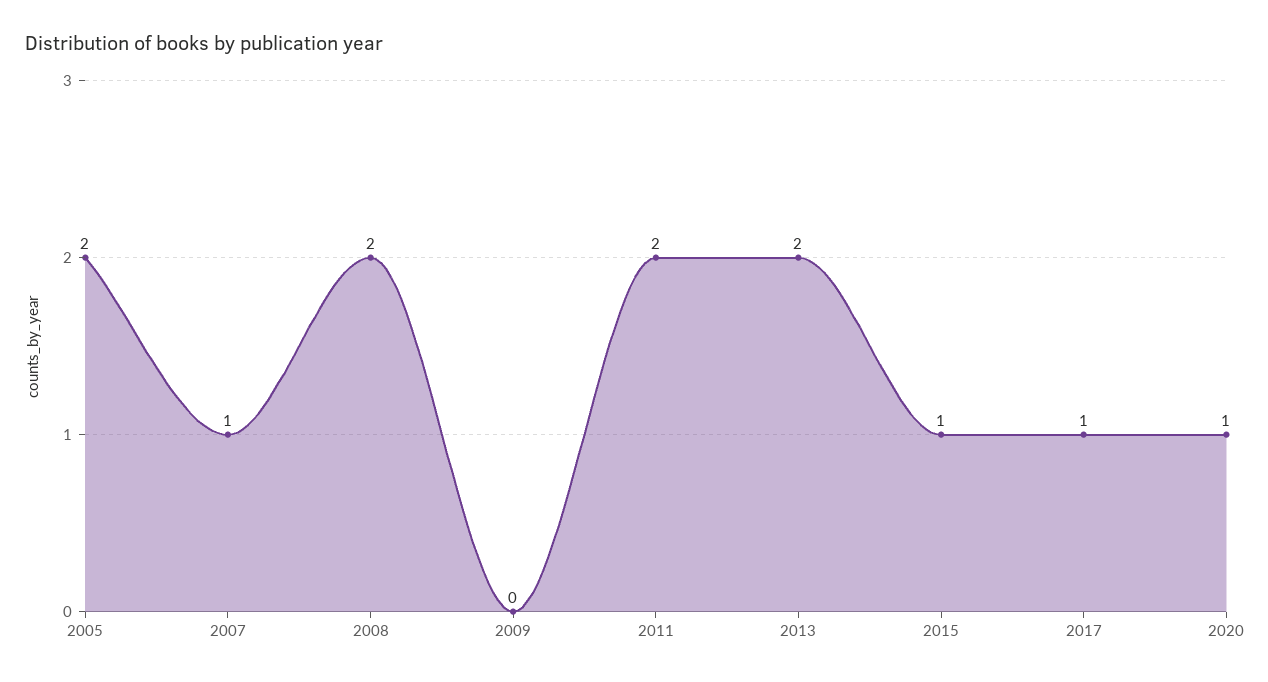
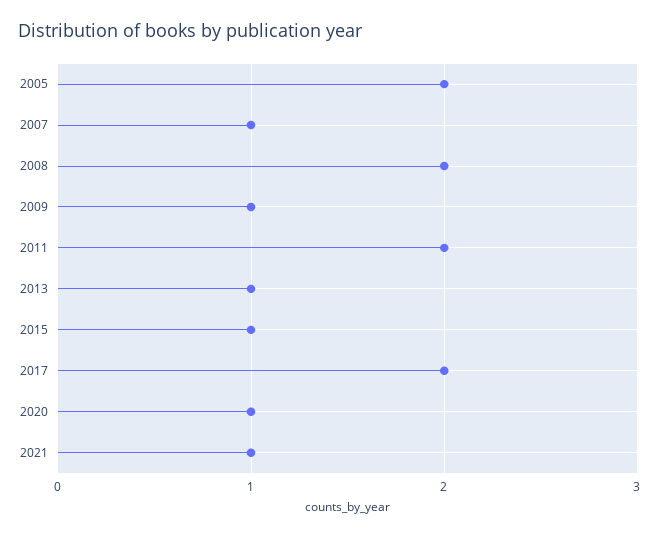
2009: 0 -> 1
2013: 2 -> 1
2017: 1 -> 2
2021: none -> 1

